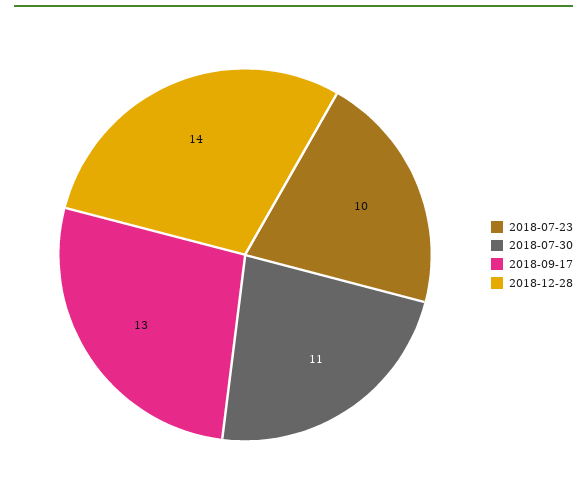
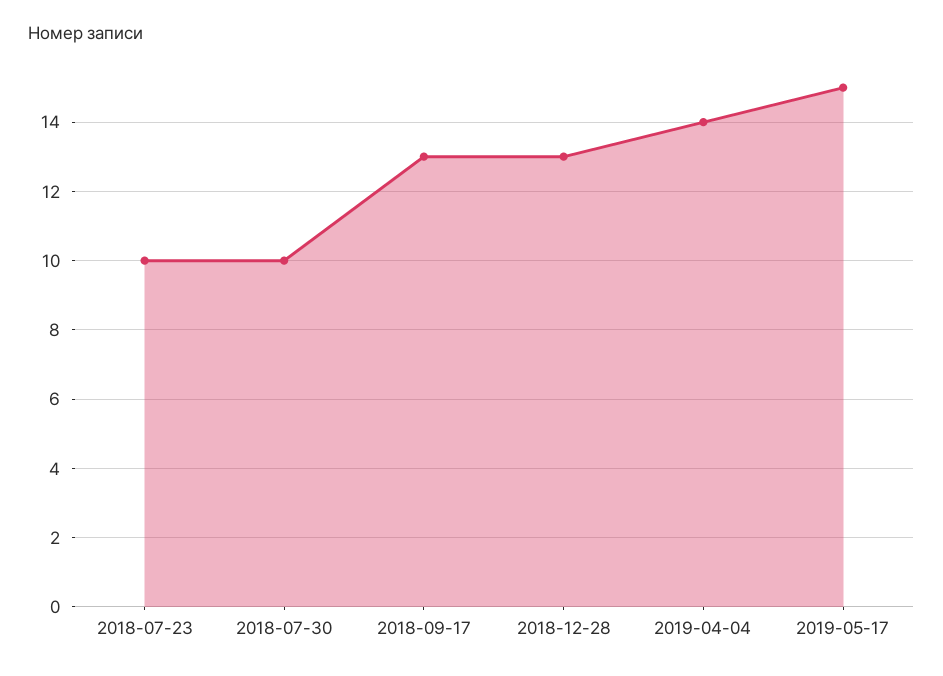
2018-07-30: 11 -> 10
2018-12-28: 14 -> 13
2019-04-04: none -> 14
2019-05-17: none -> 15

